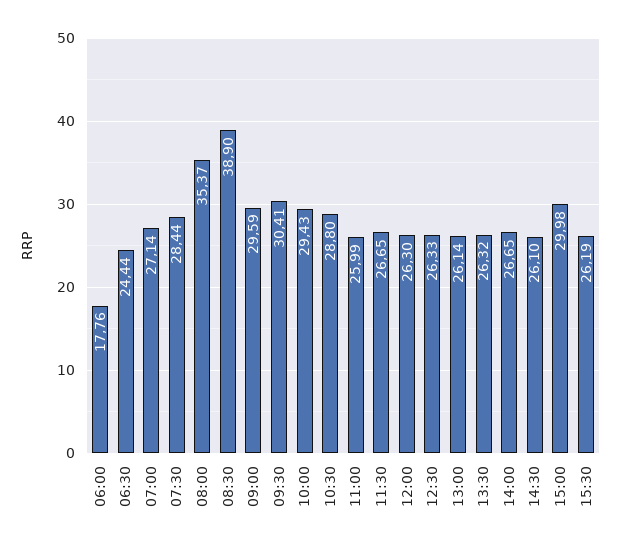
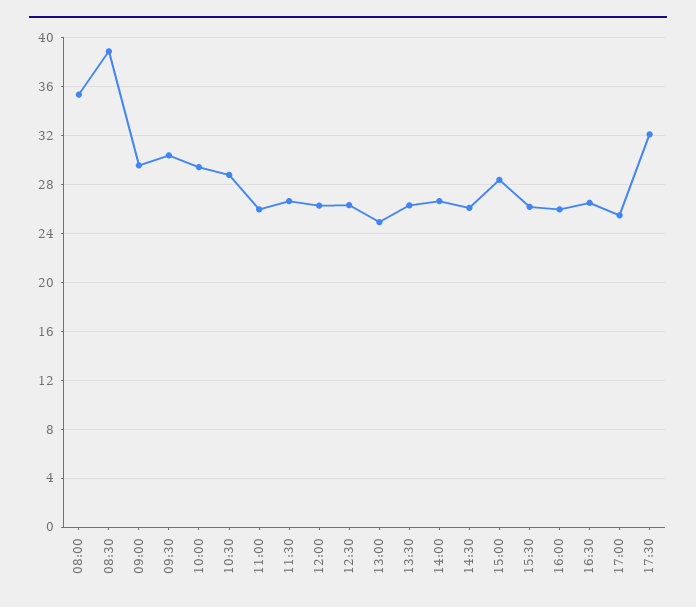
06:00: 17.76 -> none
06:30: 24.44 -> none
07:00: 27.14 -> none
07:30: 28.44 -> none
13:00: 26.14 -> 25
15:00: 29.98 -> 28.5
16:00: none -> 26
16:30: none -> 26.5
17:00: none -> 25.5
17:30: none -> 32

